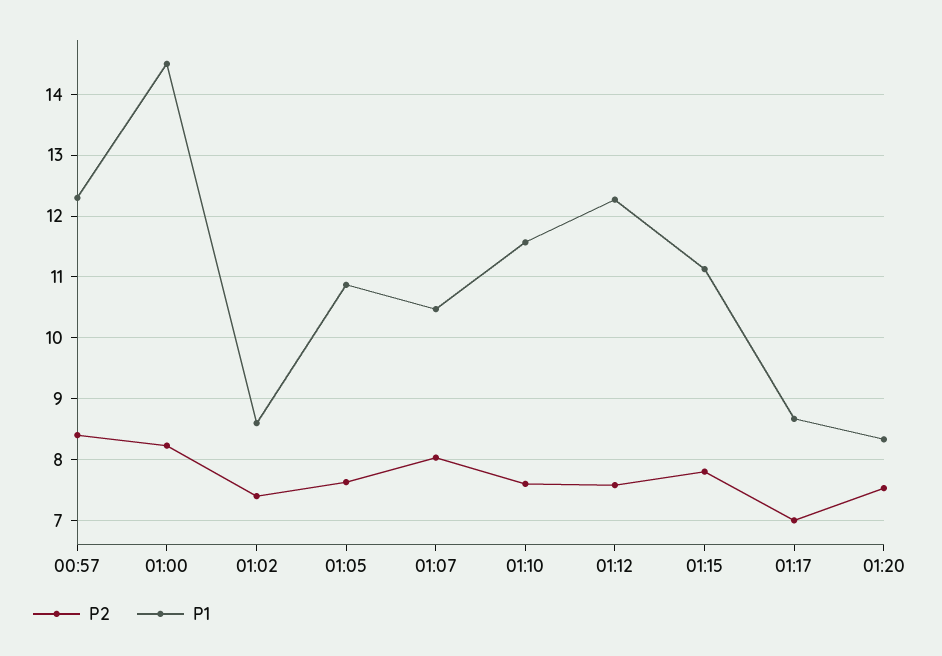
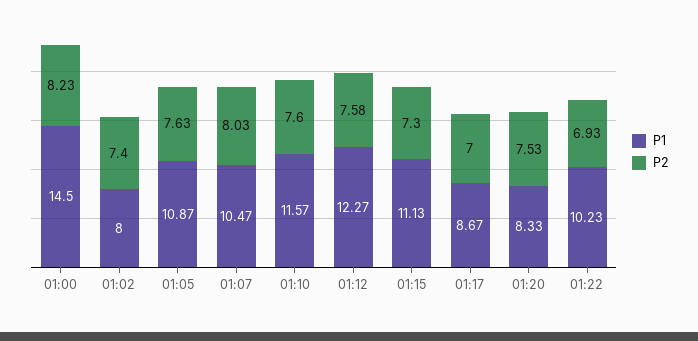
P2, 00:57: 8.4 -> none
P1, 00:57: 12.3 -> none
P1, 01:02: 8.6 -> 8
P2, 01:15: 7.8 -> 7.3
P1, 01:22: none -> 10.23
P2, 01:22: none -> 6.93

